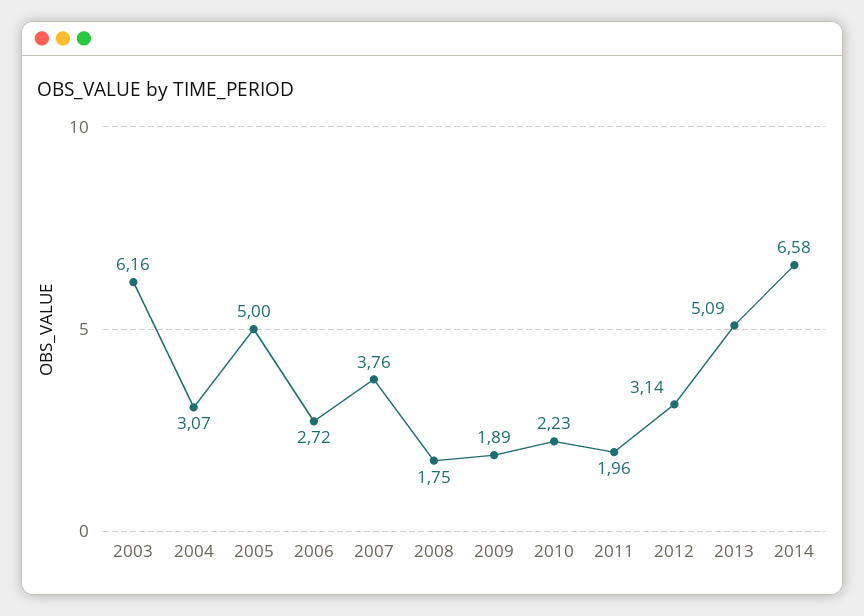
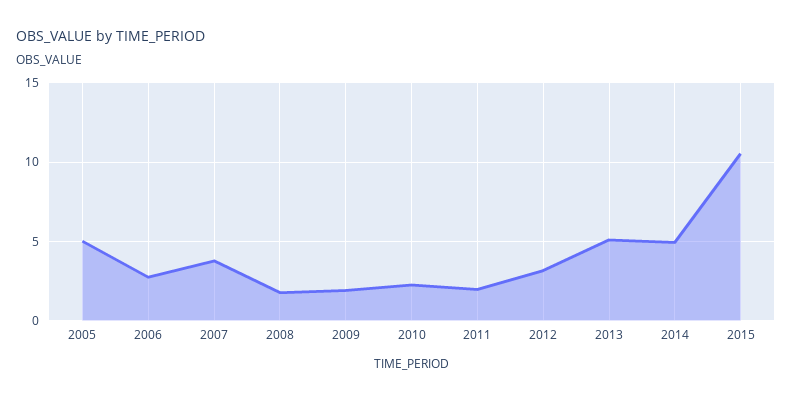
2003: 6.16 -> none
2004: 3.07 -> none
2014: 6.58 -> 5
2015: none -> 10.5

